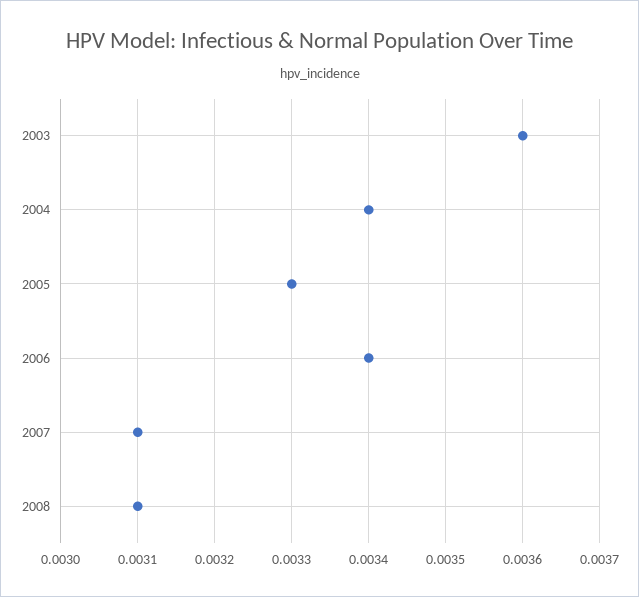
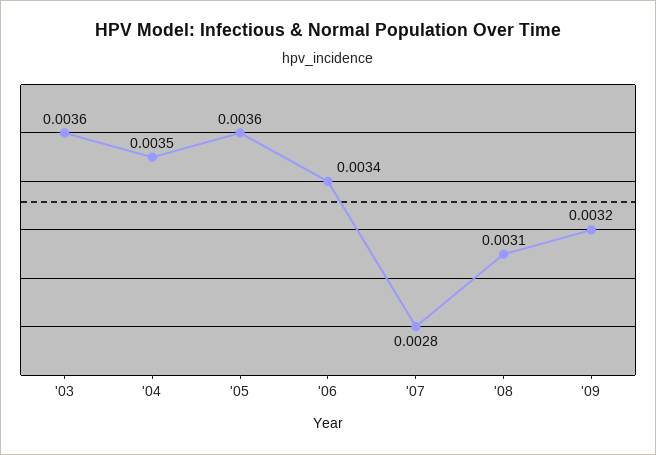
2004: 0.0034 -> 0.0035
2005: 0.0033 -> 0.0036
2007: 0.0031 -> 0.0028
'09: none -> 0.0032

